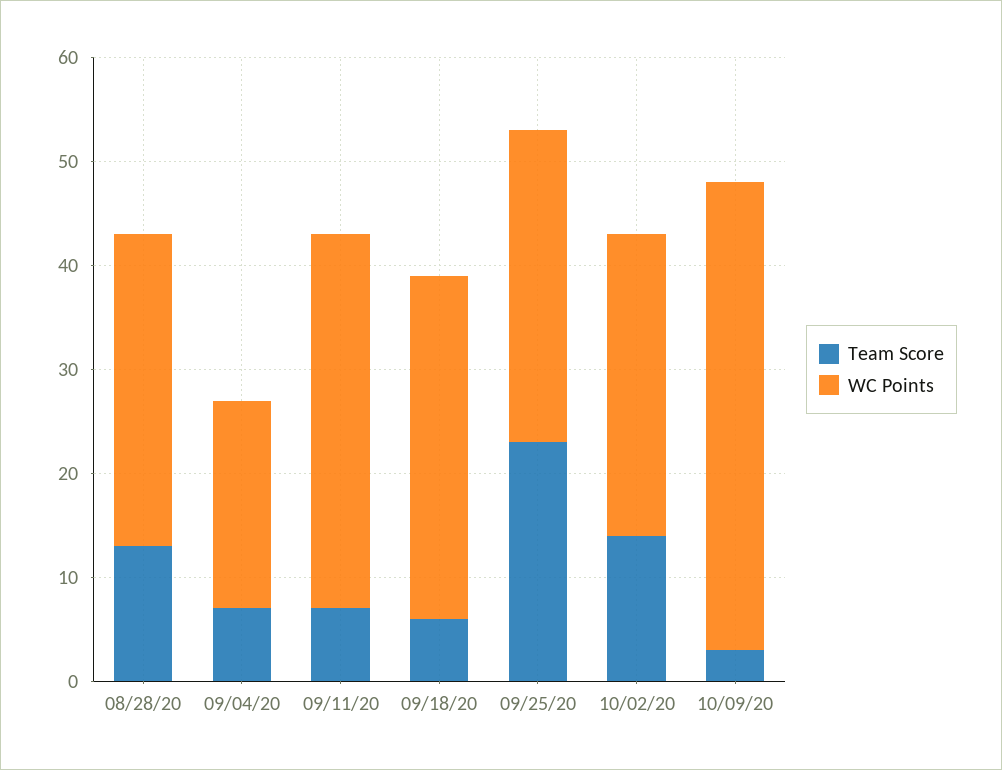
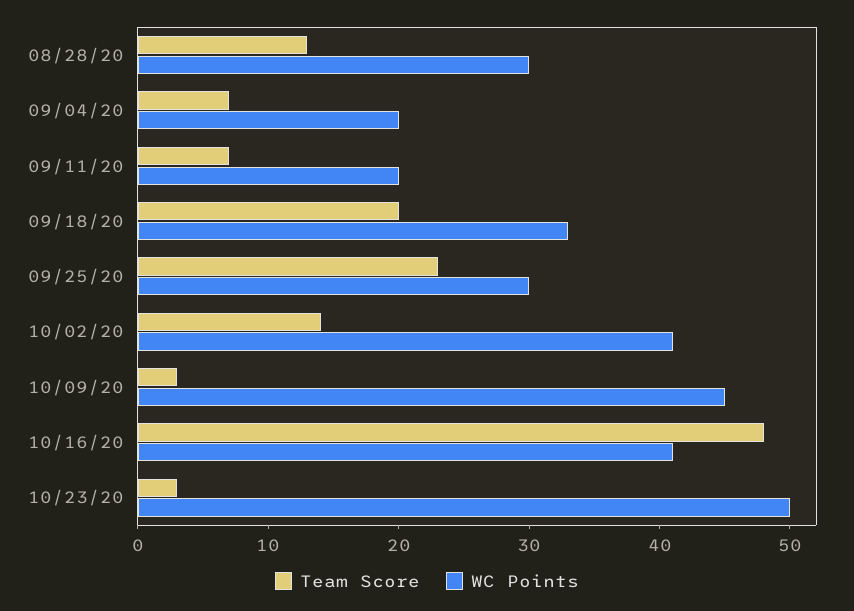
WC Points, 09/11/20: 36 -> 20
Team Score, 09/18/20: 6 -> 20
WC Points, 10/02/20: 29 -> 41
Team Score, 10/16/20: none -> 48
WC Points, 10/16/20: none -> 41
Team Score, 10/23/20: none -> 3
WC Points, 10/23/20: none -> 50

